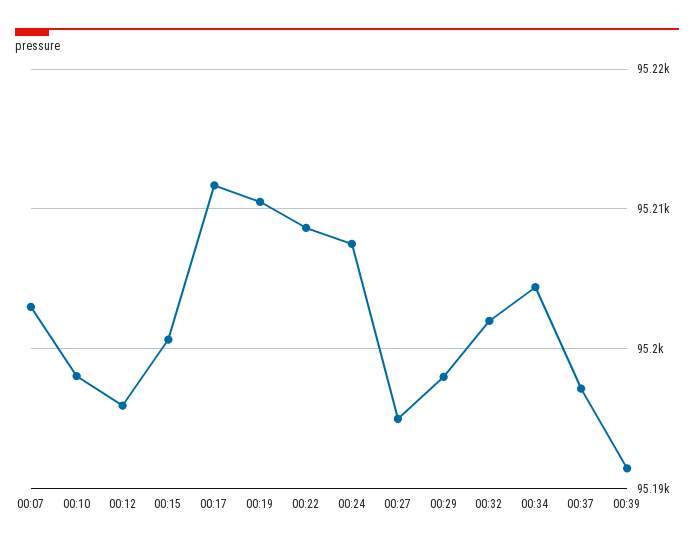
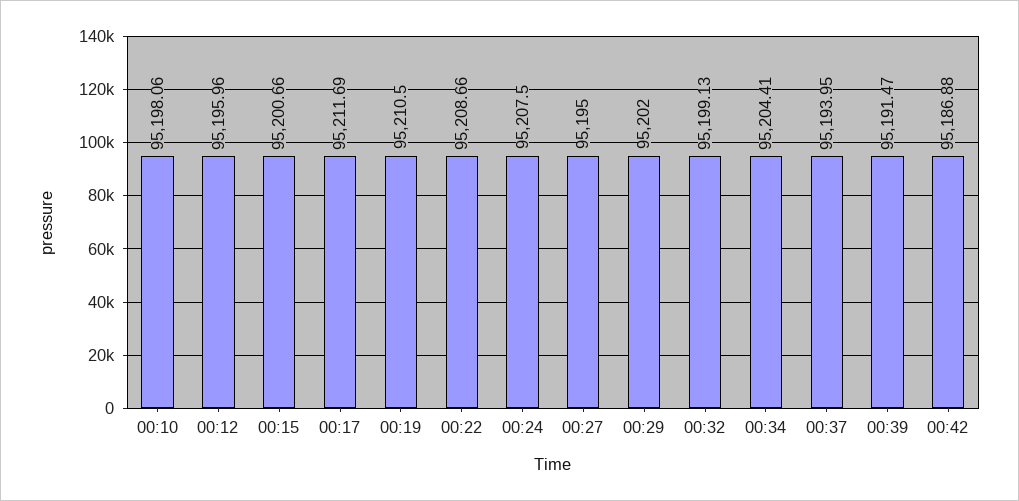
00:07: 95203 -> none
00:29: 95198 -> 95202
00:32: 95202 -> 95199.13
00:37: 95197 -> 95193.95
00:42: none -> 95186.88

